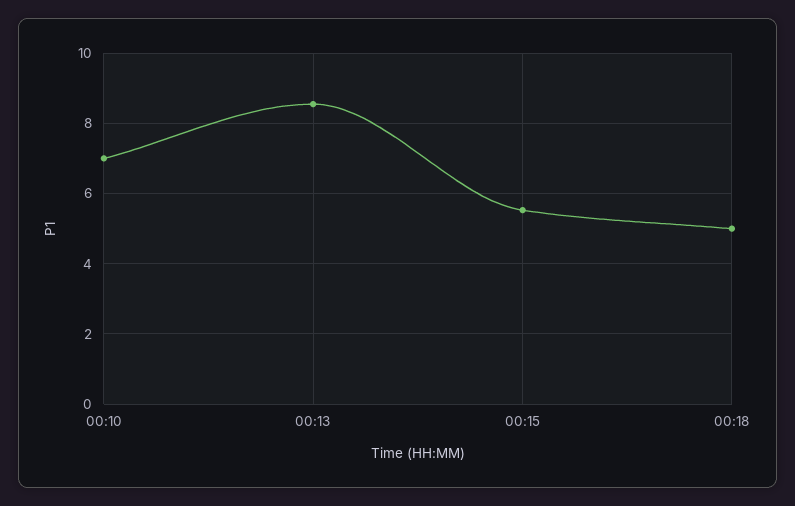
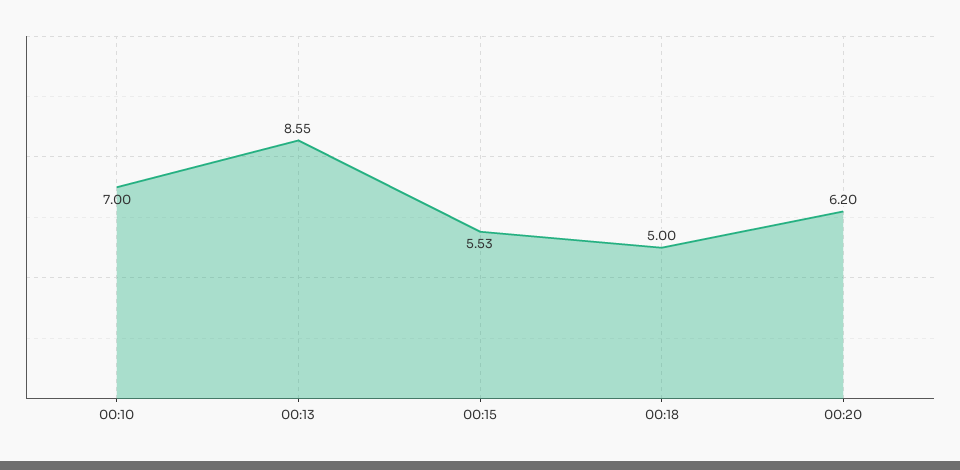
00:20: none -> 6.2

